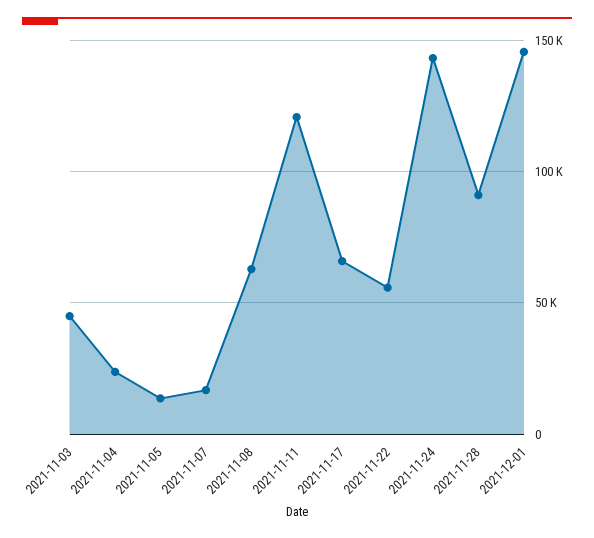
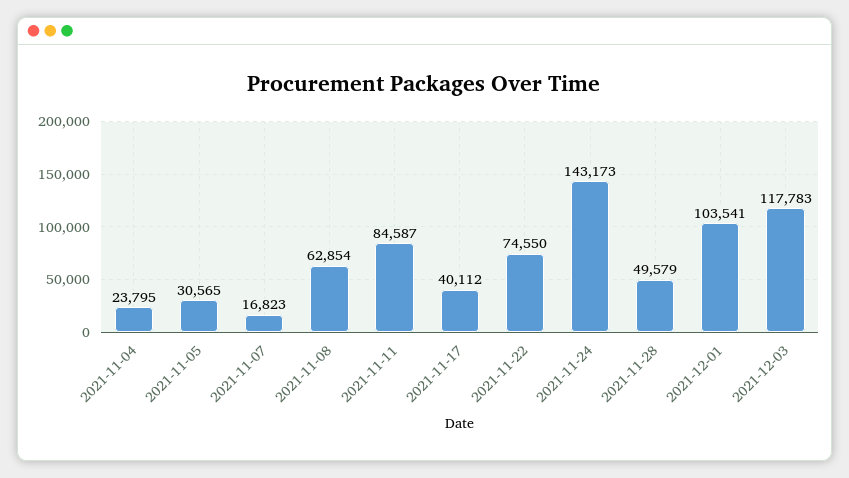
2021-11-03: 45000 -> none
2021-11-05: 15000 -> 30565
2021-11-11: 120000 -> 84587
2021-11-17: 65000 -> 40112
2021-11-22: 55000 -> 74550
2021-11-28: 90000 -> 49579
2021-12-01: 145000 -> 103541
2021-12-03: none -> 117783

